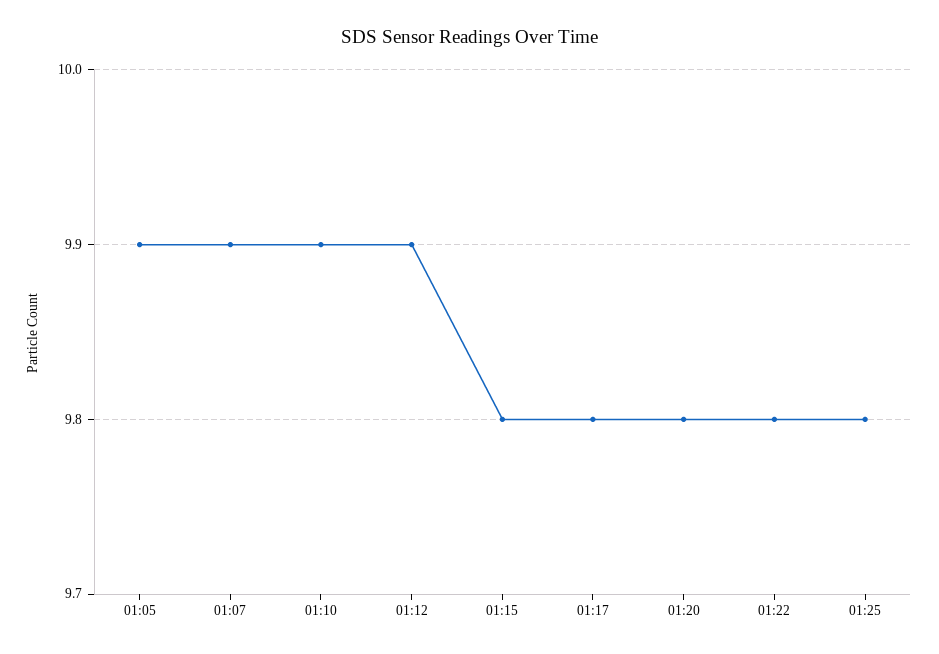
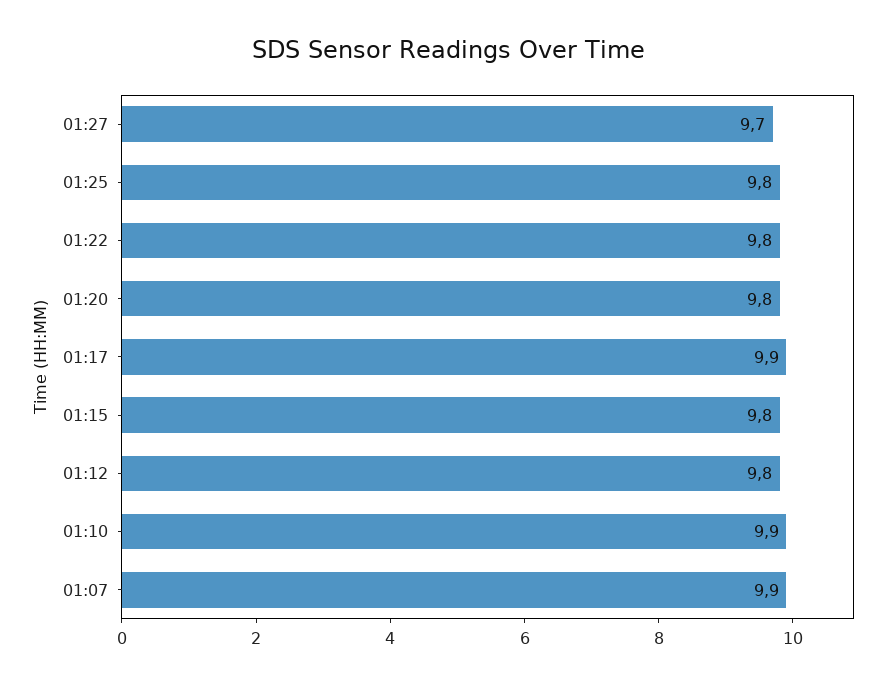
01:05: 9.9 -> none
01:12: 9.9 -> 9.8
01:17: 9.8 -> 9.9
01:27: none -> 9.7

